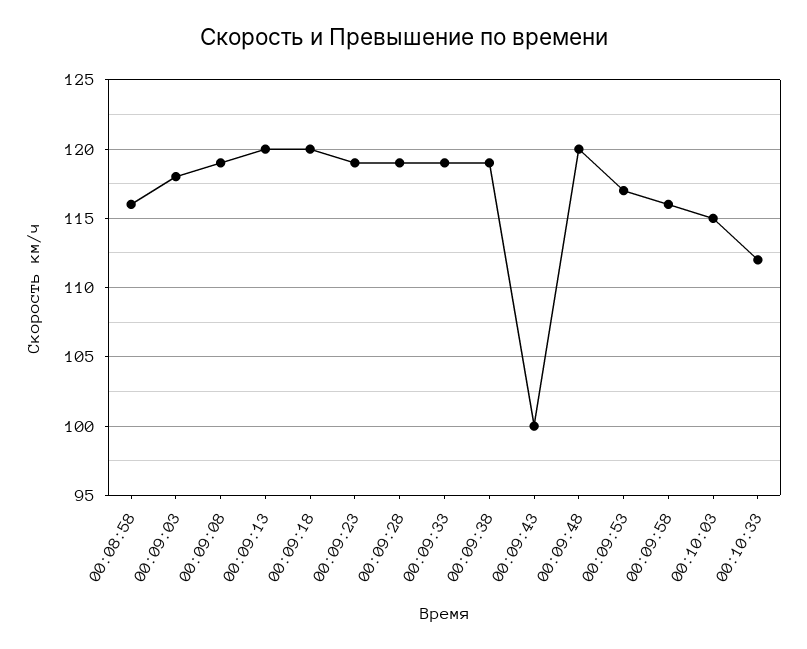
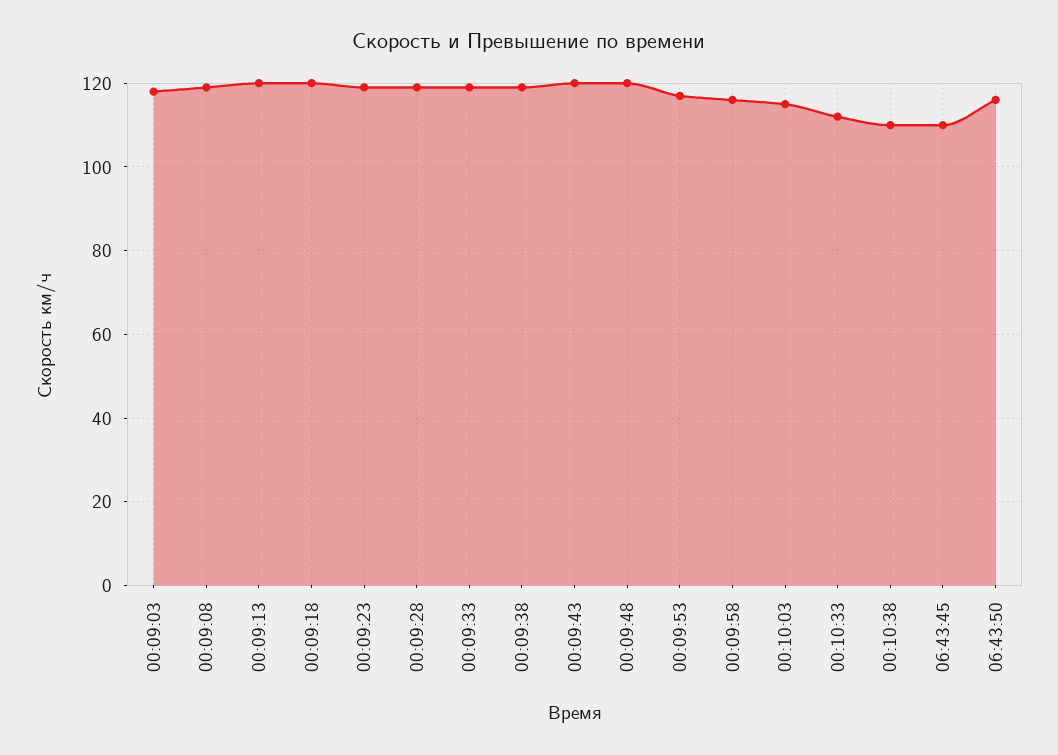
00:08:58: 116 -> none
00:09:43: 100 -> 120
00:10:38: none -> 110
06:43:45: none -> 110
06:43:50: none -> 115

